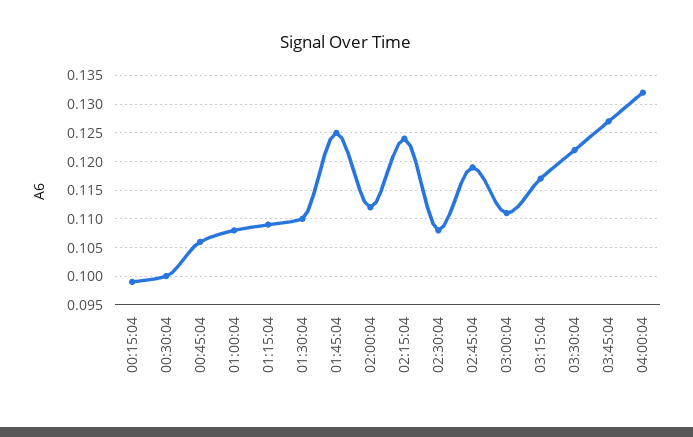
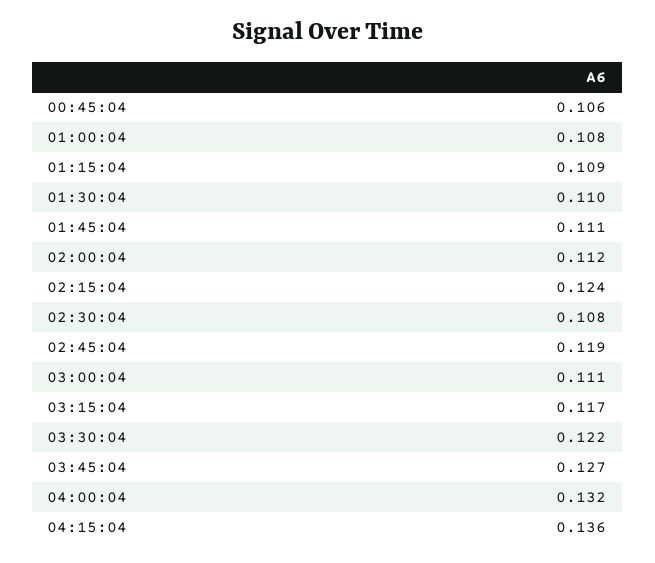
00:15:04: 0.1 -> none
00:30:04: 0.1 -> none
01:45:04: 0.125 -> 0.111
04:15:04: none -> 0.136

